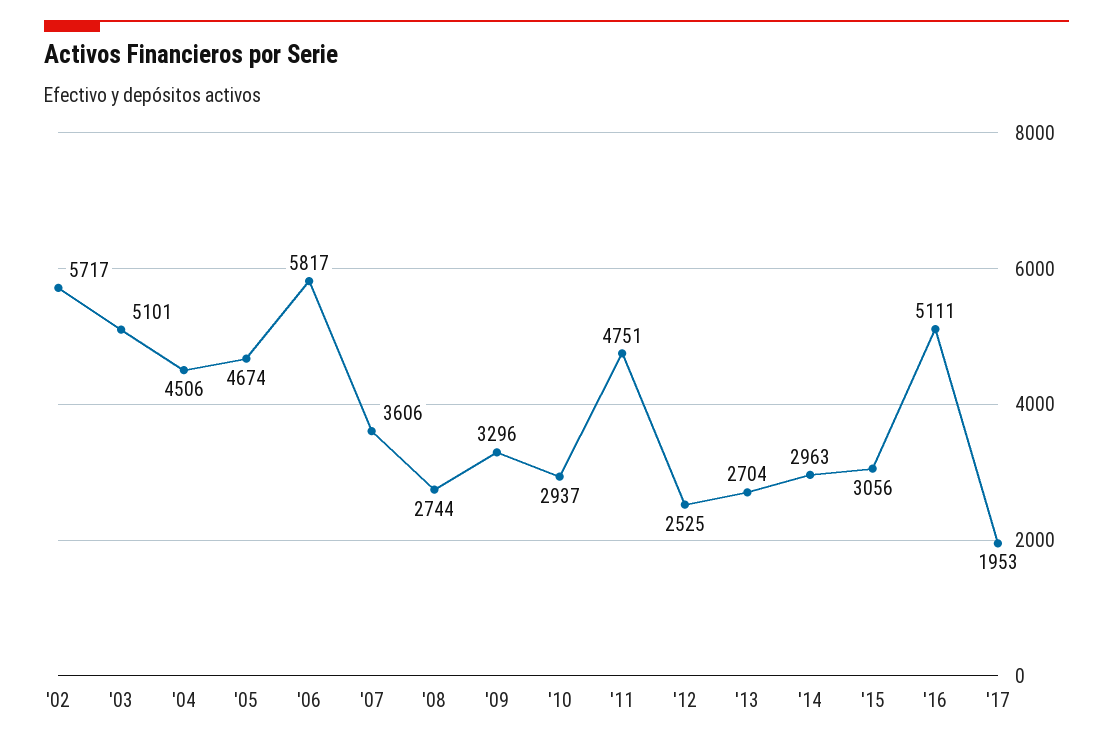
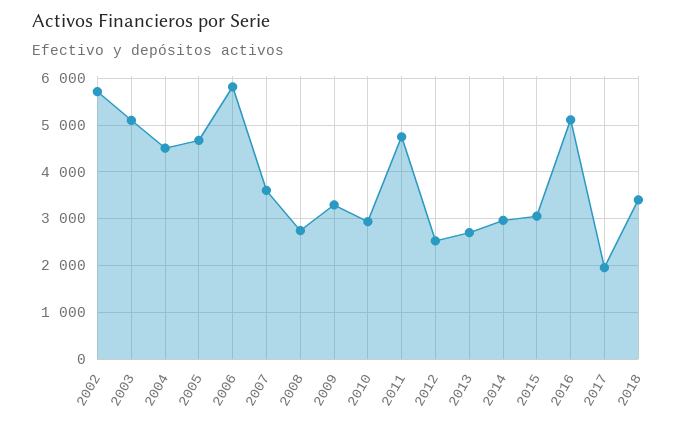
2018: none -> 3400

